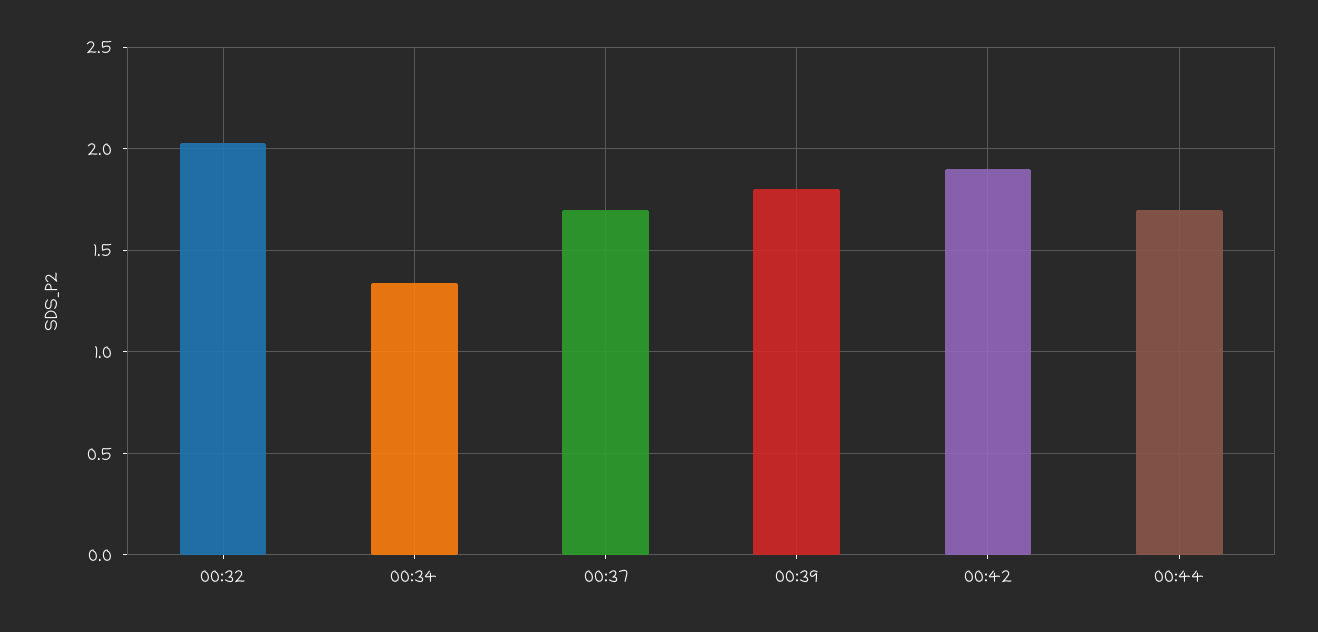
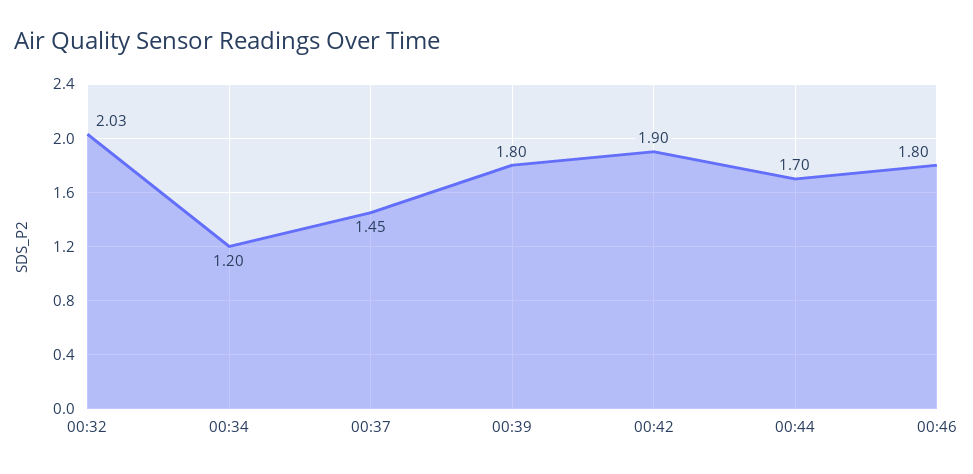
00:34: 1.35 -> 1.2
00:37: 1.7 -> 1.45
00:46: none -> 1.8

